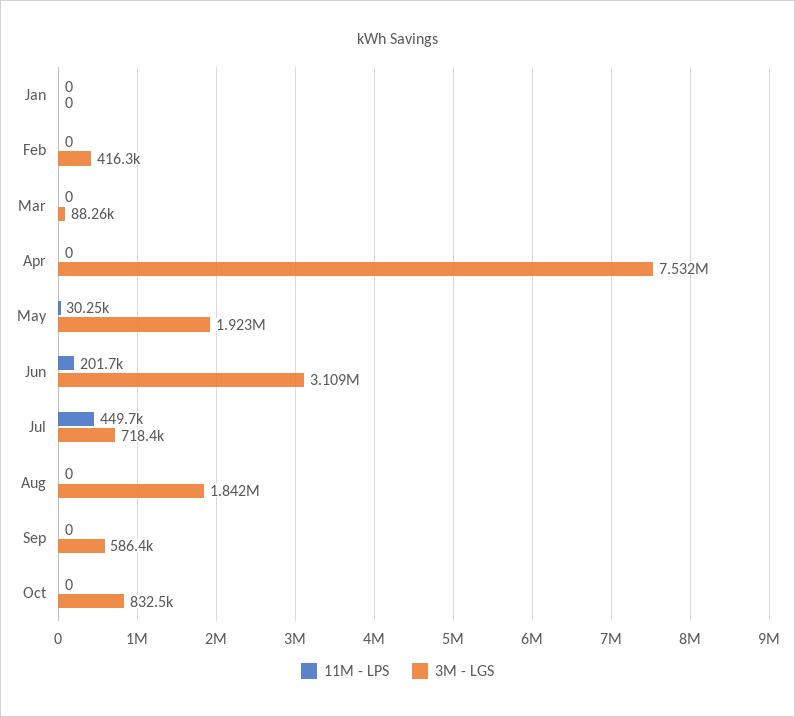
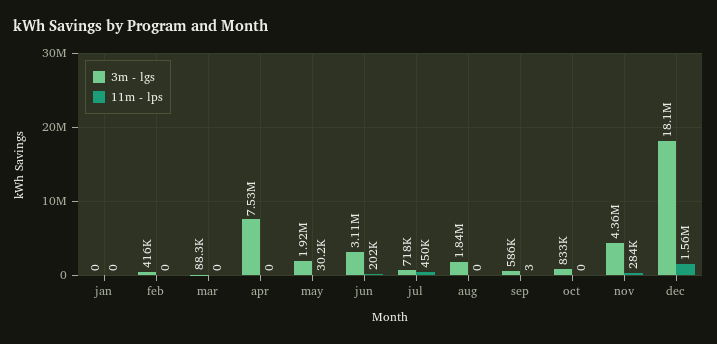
11M - LPS, Sep: 0 -> 3
3M - LGS, nov: none -> 4360000
11M - LPS, nov: none -> 284000
3M - LGS, dec: none -> 18100000
11M - LPS, dec: none -> 1560000

